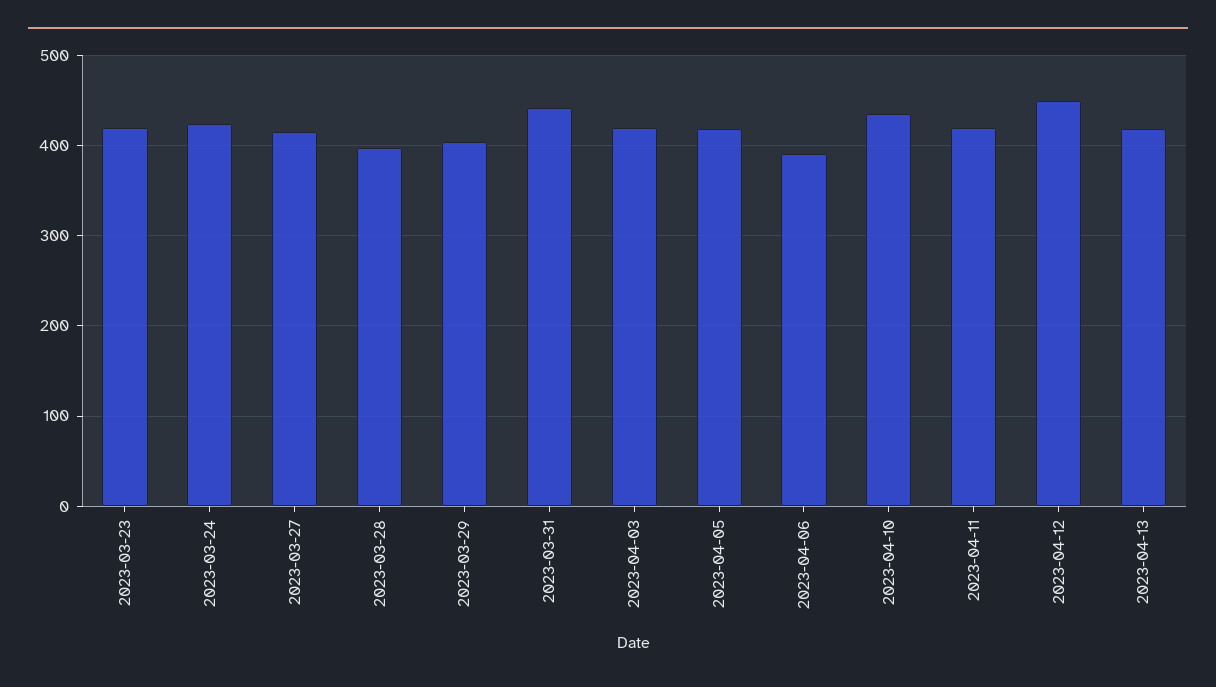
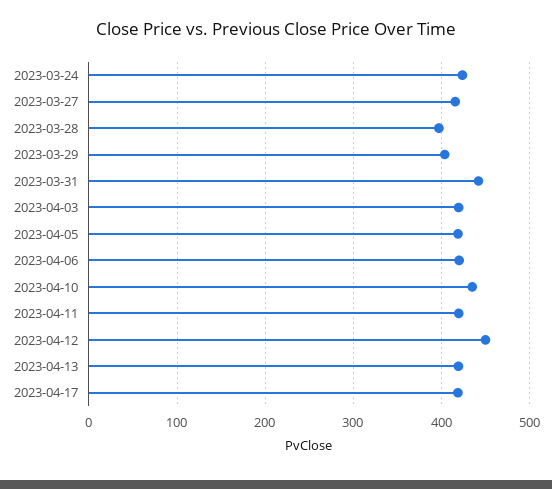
2023-03-23: 420 -> none
2023-04-06: 390 -> 420
2023-04-17: none -> 420

